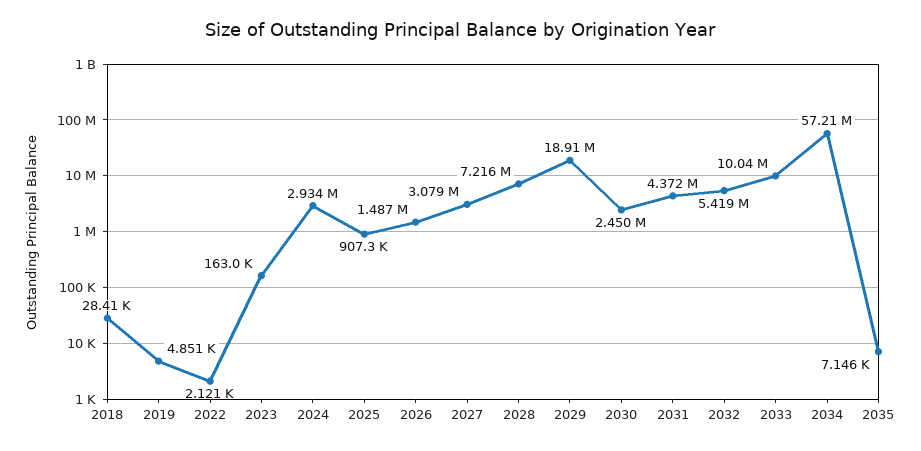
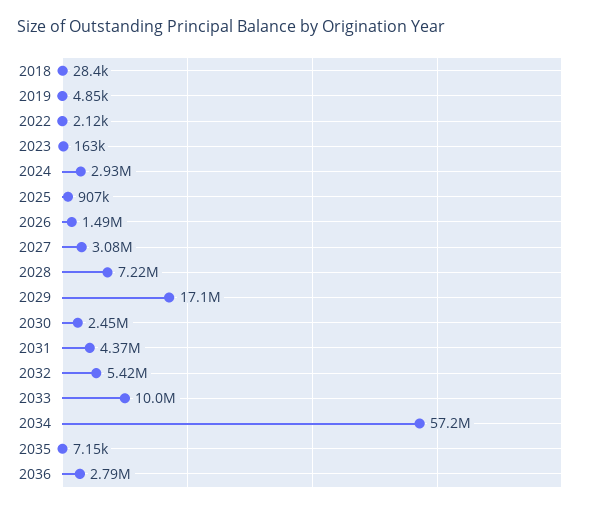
2029: 18910000 -> 17100000
2036: none -> 2790000

